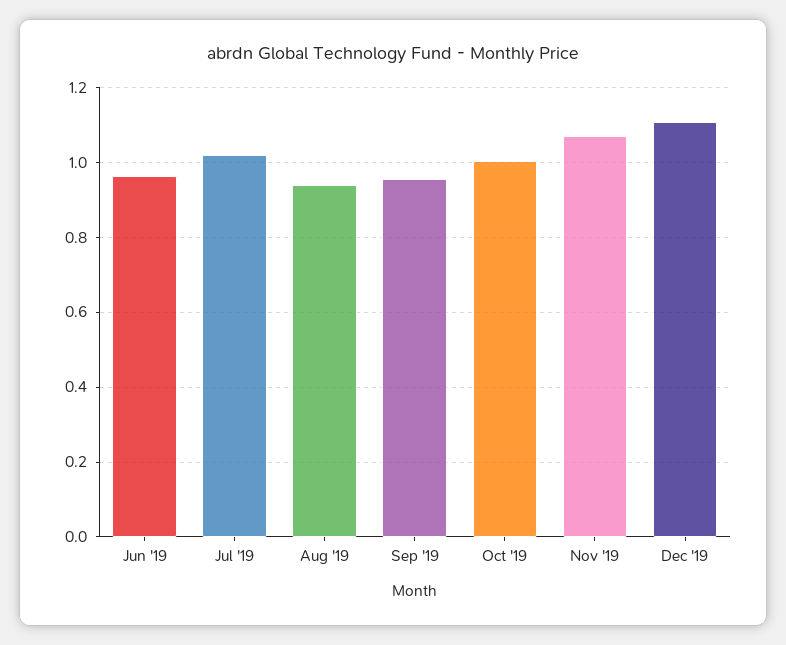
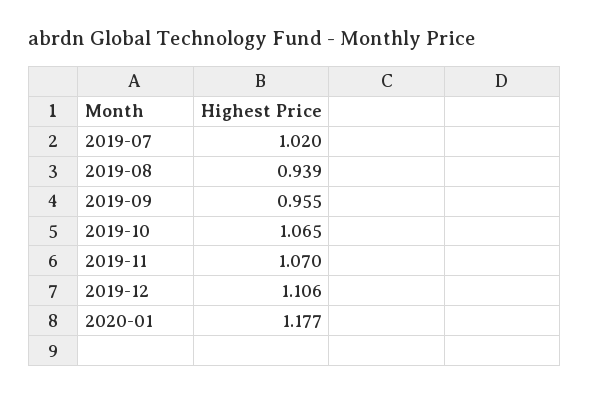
Jun '19: 0.96 -> none
Oct '19: 1 -> 1.065
2020-01: none -> 1.177

